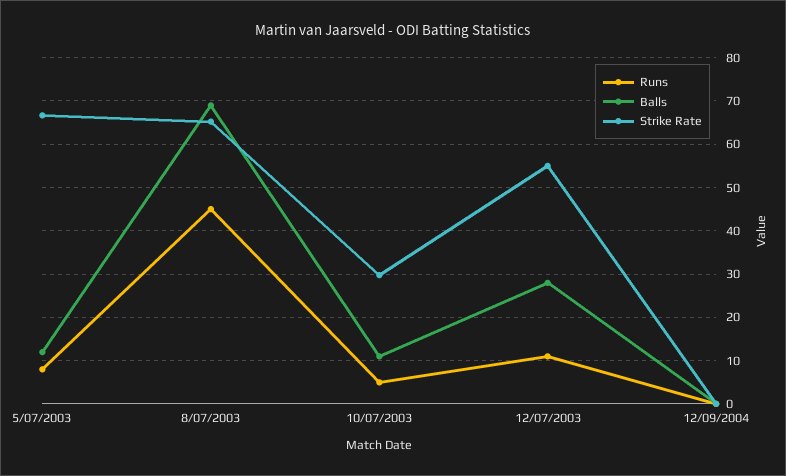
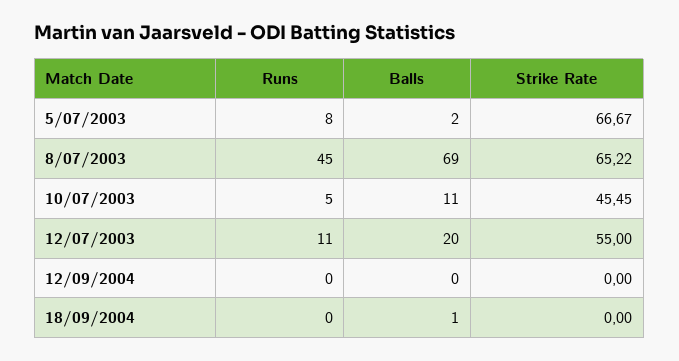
Balls, 5/07/2003: 12 -> 2
Strike Rate, 10/07/2003: 30 -> 45.45
Balls, 12/07/2003: 28 -> 20
Runs, 18/09/2004: none -> 0
Balls, 18/09/2004: none -> 1
Strike Rate, 18/09/2004: none -> 0

